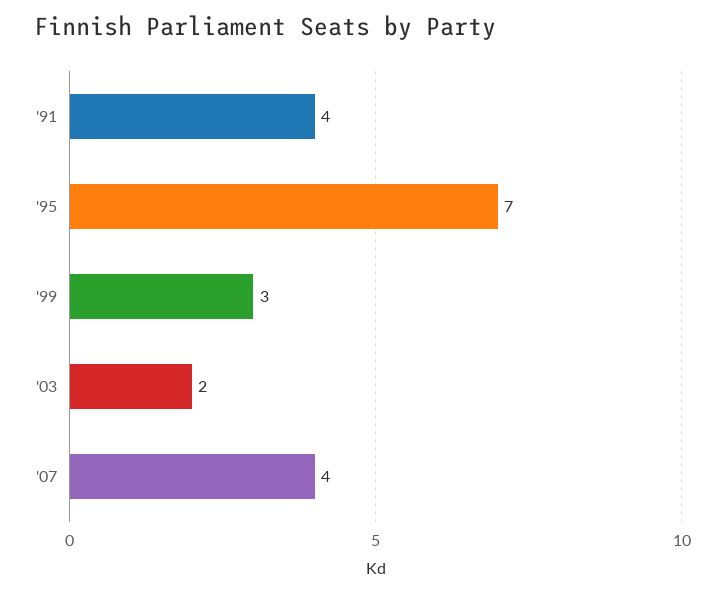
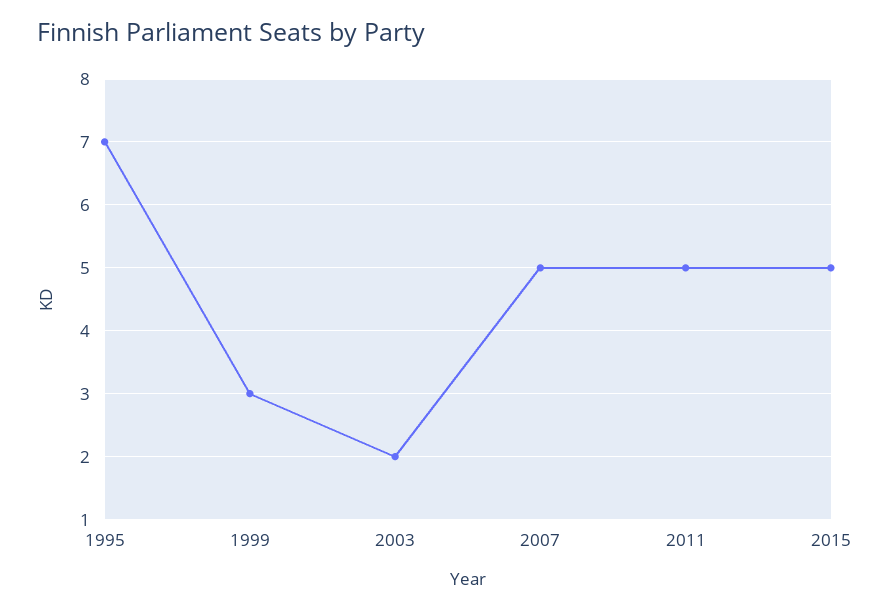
'91: 4 -> none
'07: 4 -> 5
2011: none -> 5
2015: none -> 5

